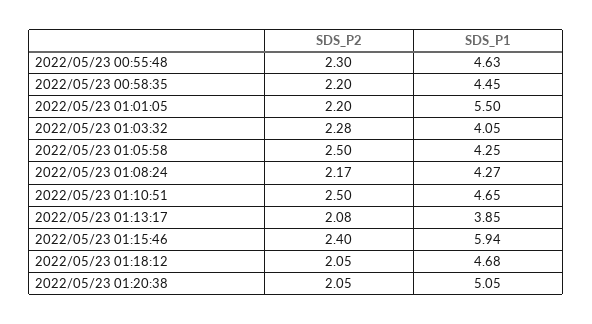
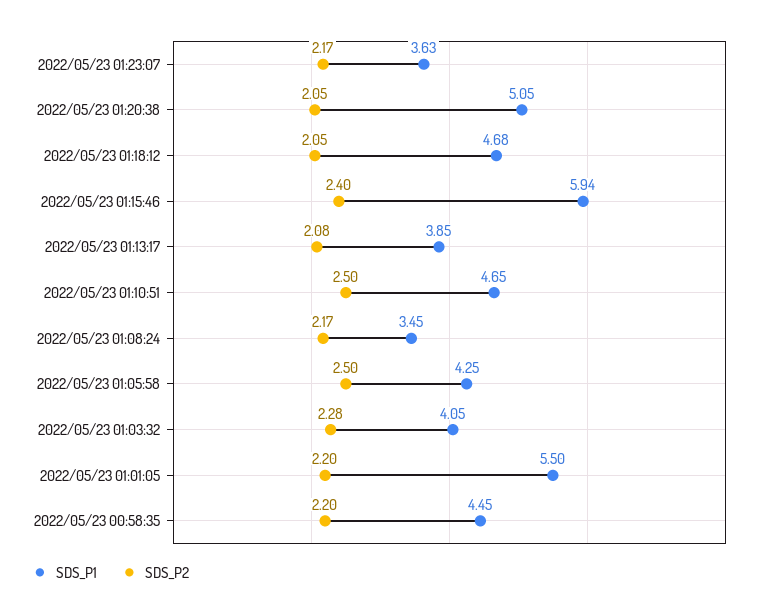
SDS_P2, 2022/05/23 00:55:48: 2.3 -> none
SDS_P1, 2022/05/23 00:55:48: 4.63 -> none
SDS_P1, 2022/05/23 01:08:24: 4.27 -> 3.45
SDS_P1, 2022/05/23 01:23:07: none -> 3.63
SDS_P2, 2022/05/23 01:23:07: none -> 2.17

